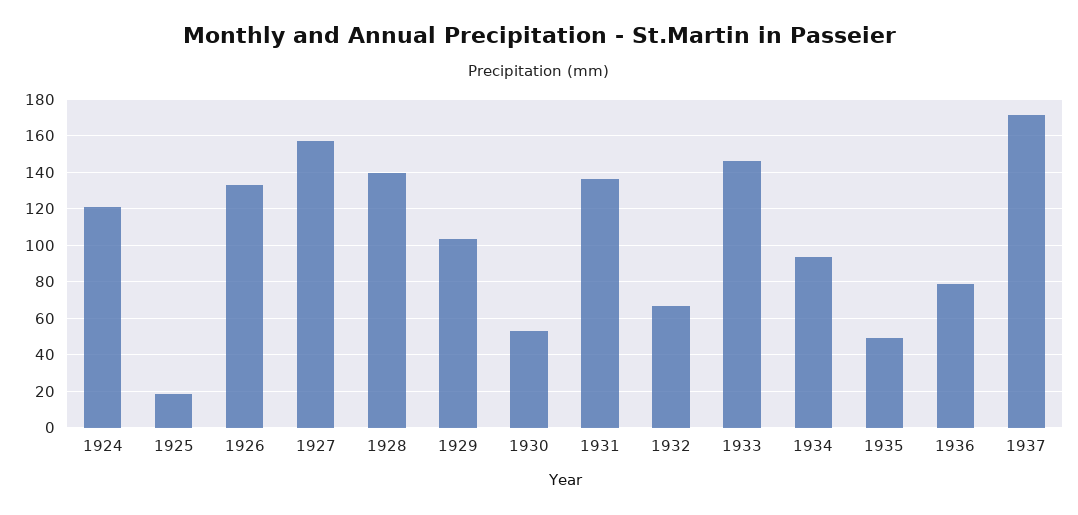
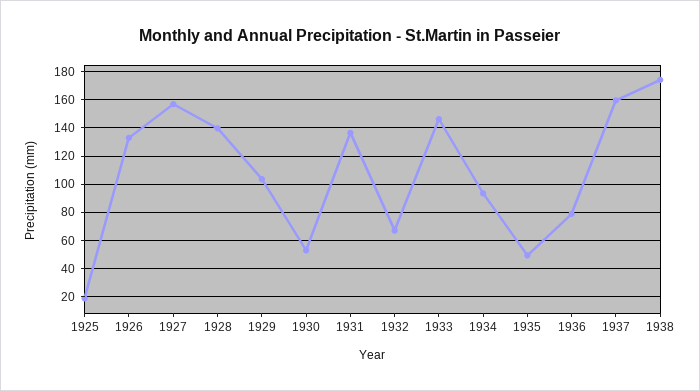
1924: 120 -> none
1937: 170 -> 160
1938: none -> 175

